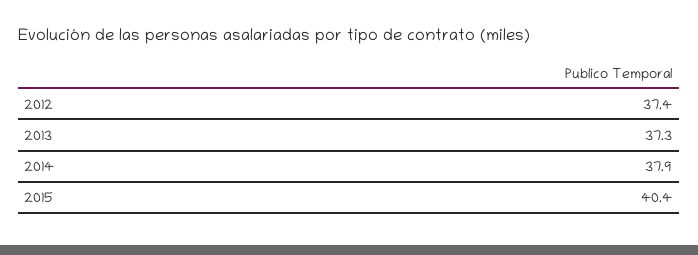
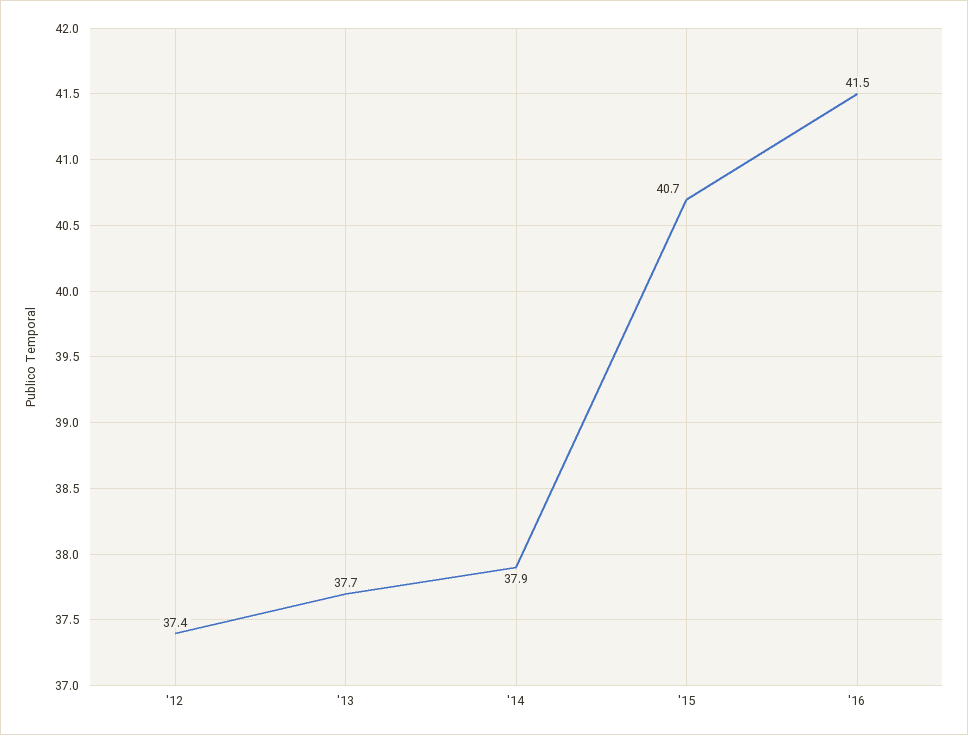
2013: 37.3 -> 37.7
2015: 40.4 -> 40.7
'16: none -> 41.5

